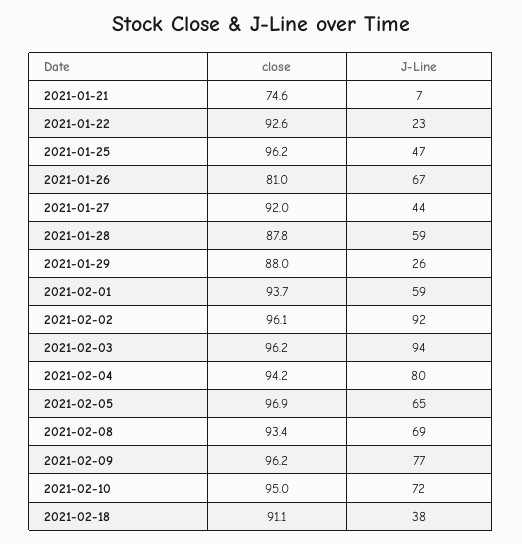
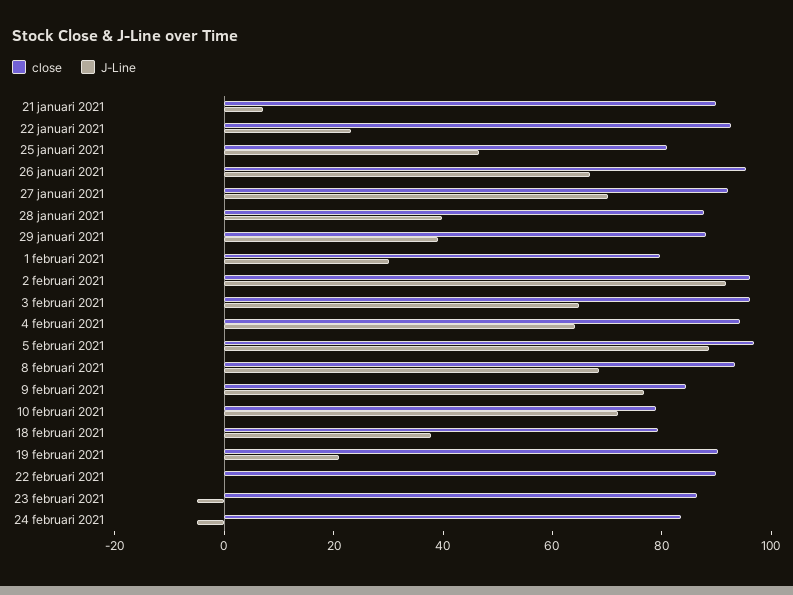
close, 2021-01-21: 74.6 -> 90
close, 2021-01-25: 96.2 -> 80
close, 2021-01-26: 81 -> 95
J-Line, 2021-01-27: 44 -> 70
J-Line, 2021-01-28: 59 -> 40
J-Line, 2021-01-29: 26 -> 40
close, 2021-02-01: 93.7 -> 80
J-Line, 2021-02-01: 59 -> 30
J-Line, 2021-02-03: 94 -> 65
J-Line, 2021-02-04: 80 -> 65
J-Line, 2021-02-05: 65 -> 90
close, 2021-02-09: 96.2 -> 85
close, 2021-02-10: 95 -> 80
close, 2021-02-18: 91.1 -> 80
close, 19 februari 2021: none -> 90
J-Line, 19 februari 2021: none -> 20
close, 22 februari 2021: none -> 90
J-Line, 22 februari 2021: none -> 0
close, 23 februari 2021: none -> 85
J-Line, 23 februari 2021: none -> -5
close, 24 februari 2021: none -> 85
J-Line, 24 februari 2021: none -> -5

